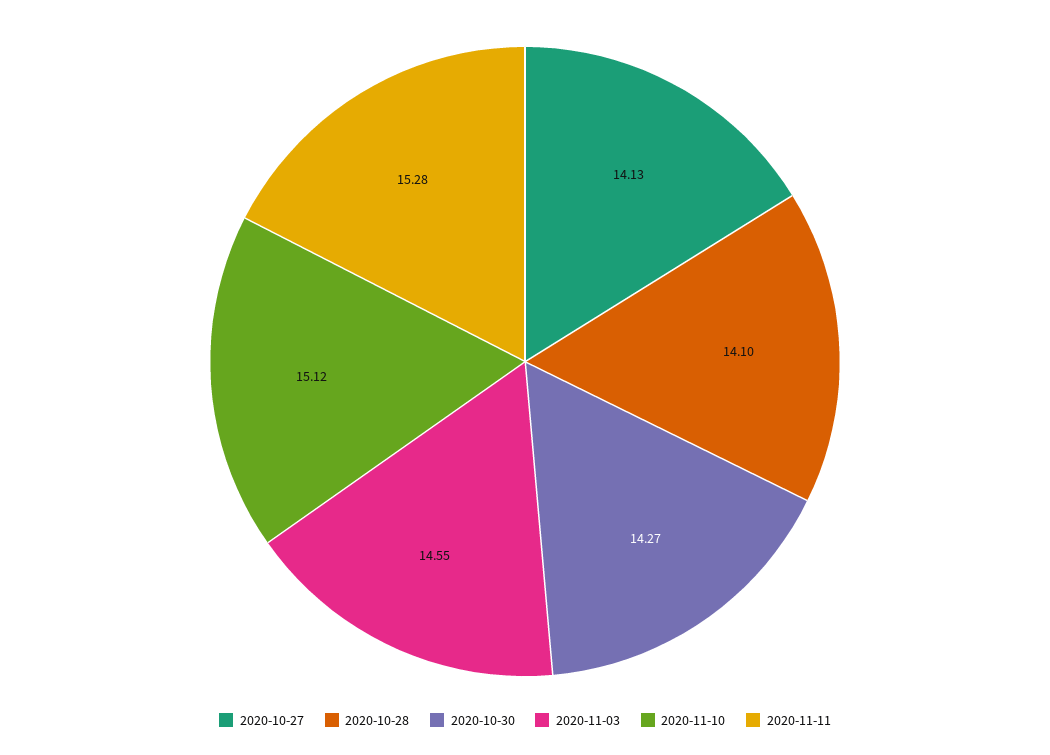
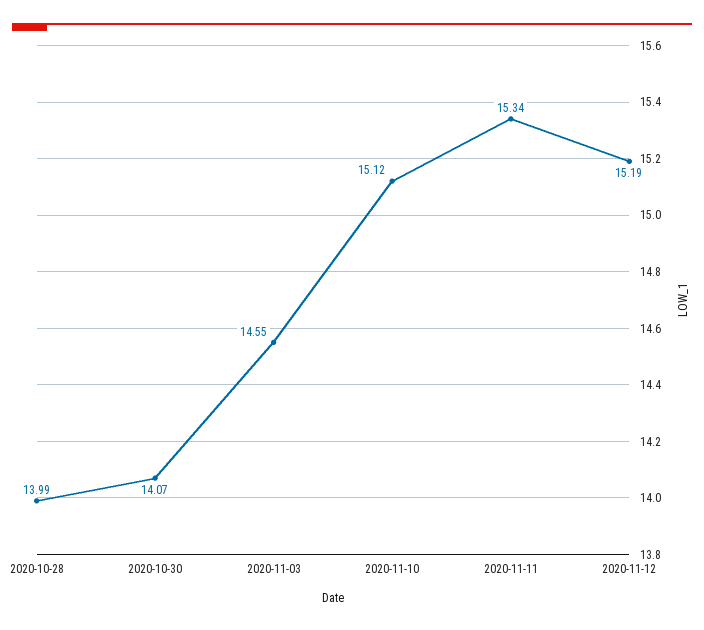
2020-10-27: 14.13 -> none
2020-10-28: 14.1 -> 13.99
2020-10-30: 14.27 -> 14.07
2020-11-11: 15.28 -> 15.34
2020-11-12: none -> 15.19

